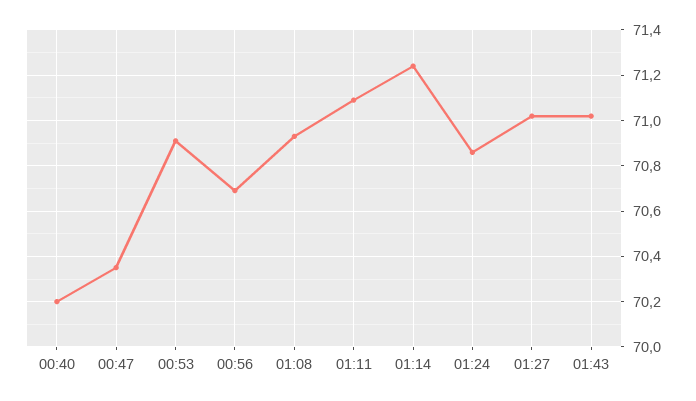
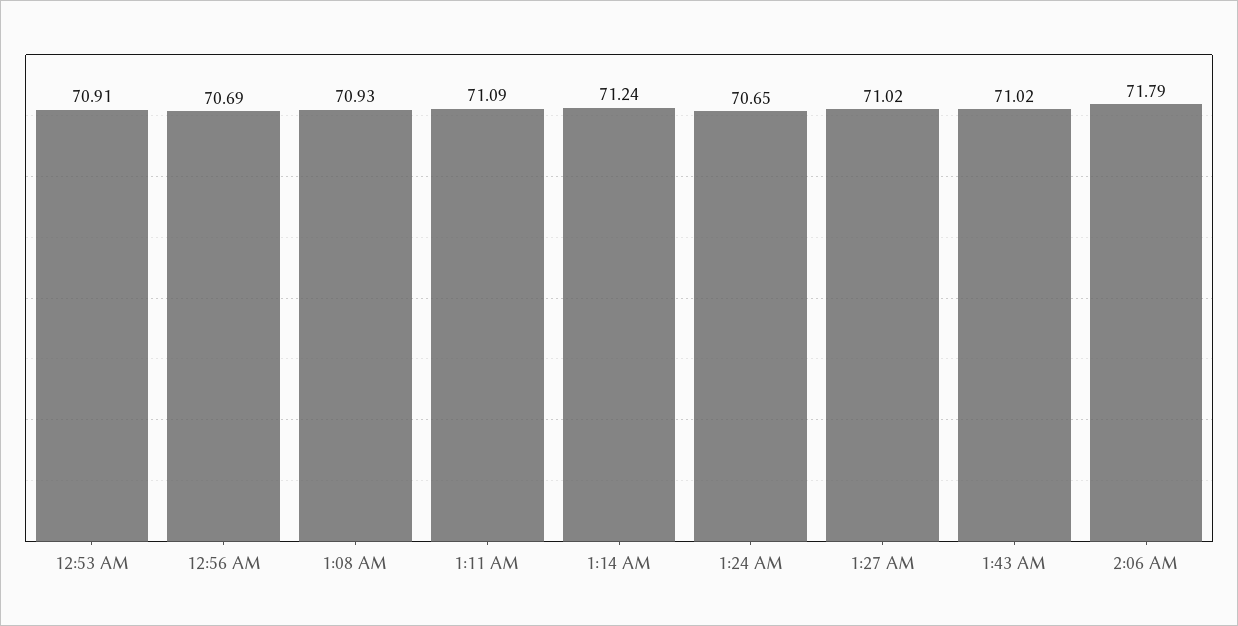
00:40: 70.2 -> none
00:47: 70.35 -> none
01:24: 70.85 -> 70.65
2:06 AM: none -> 71.79

